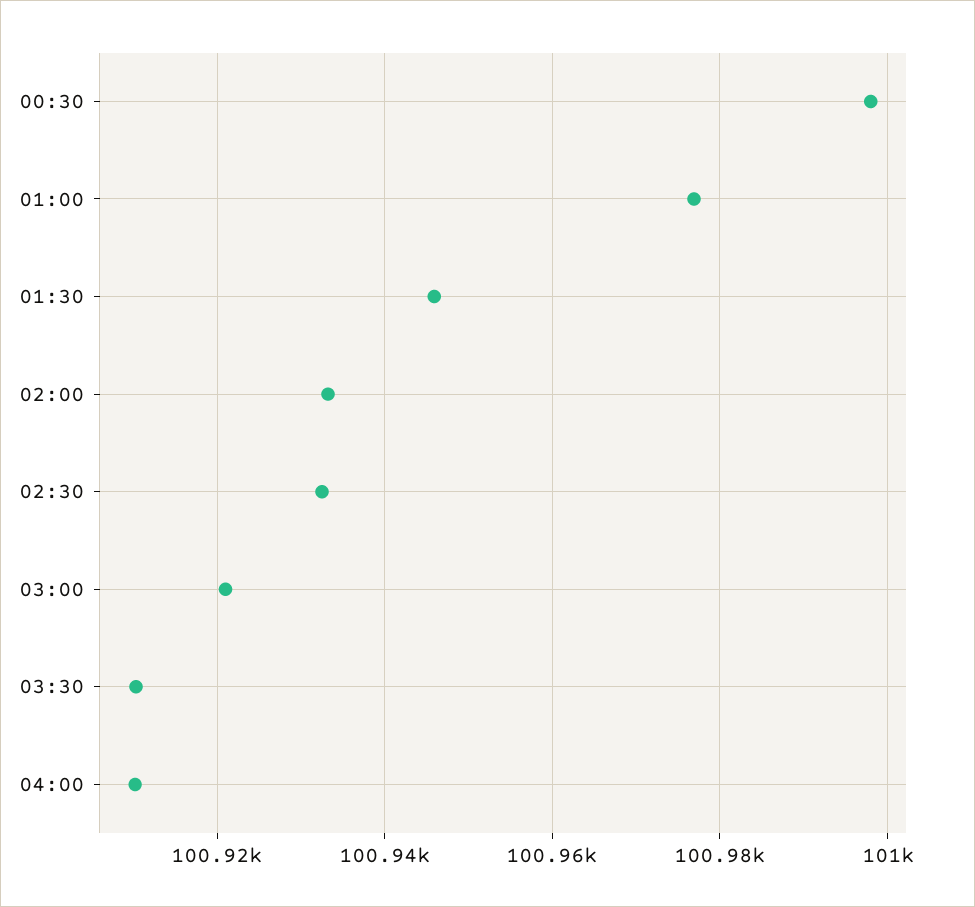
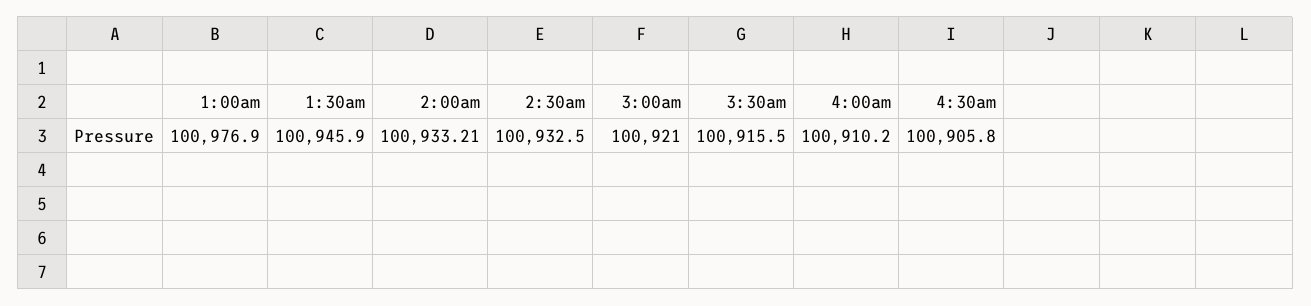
00:30: 100998 -> none
03:30: 100910 -> 100915.5
4:30am: none -> 100905.8

